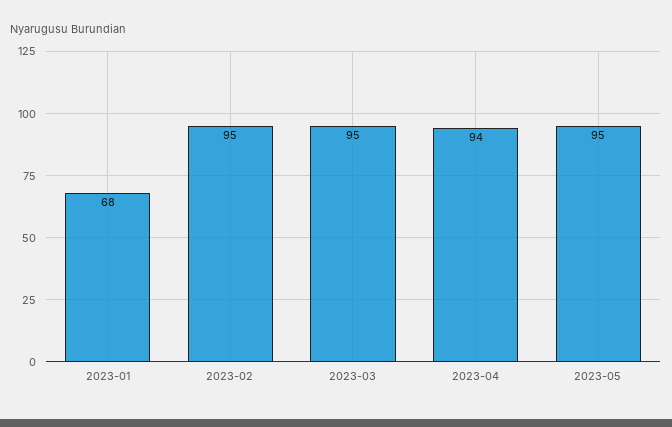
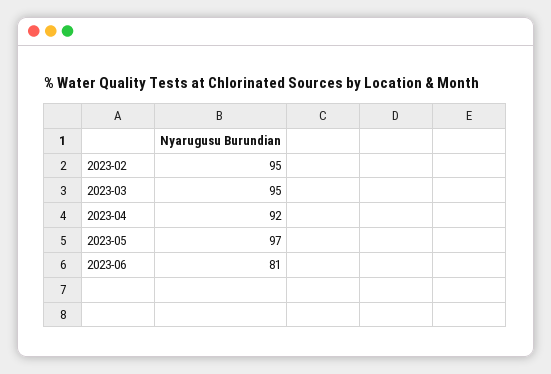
2023-01: 68 -> none
2023-04: 94 -> 92
2023-05: 95 -> 97
2023-06: none -> 81

